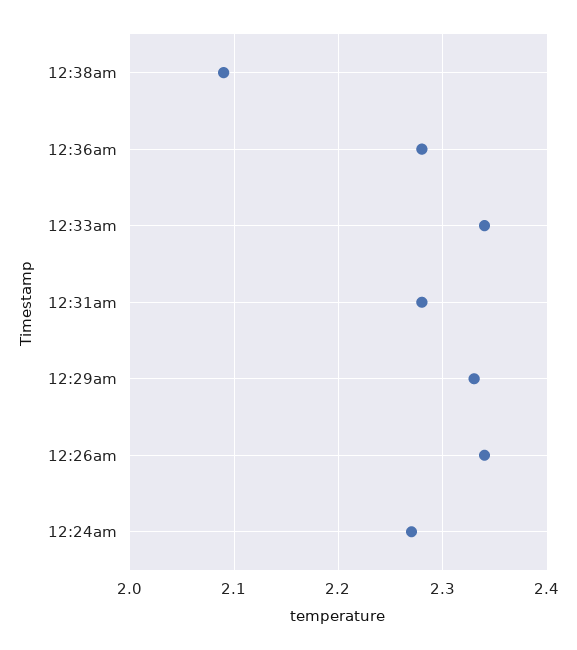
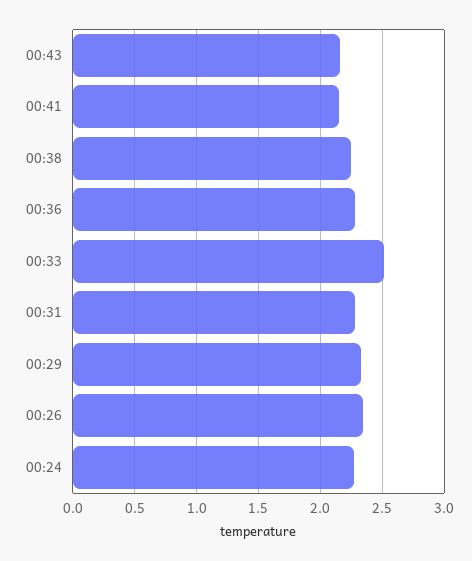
12:38am: 2.09 -> 2.25
12:33am: 2.34 -> 2.5
00:43: none -> 2.15
00:41: none -> 2.15

